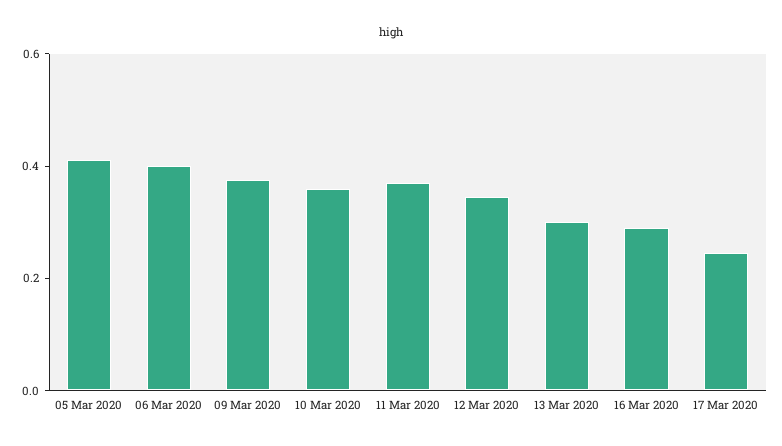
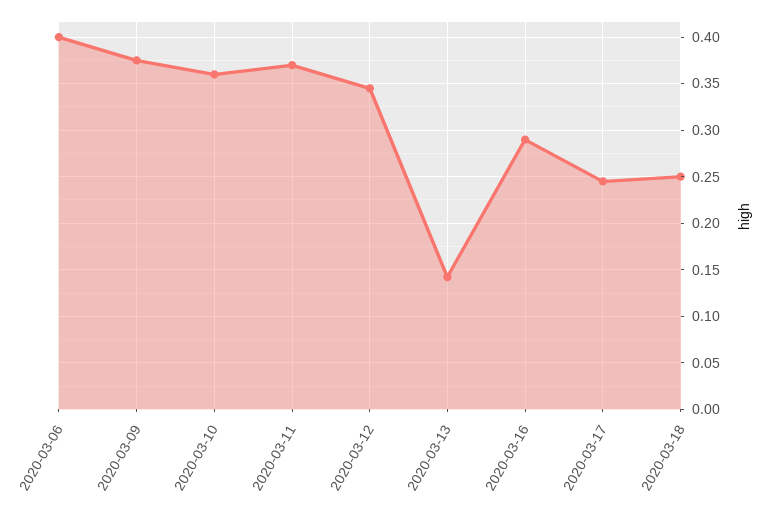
05 Mar 2020: 0.4 -> none
13 Mar 2020: 0.3 -> 0.14
2020-03-18: none -> 0.25

